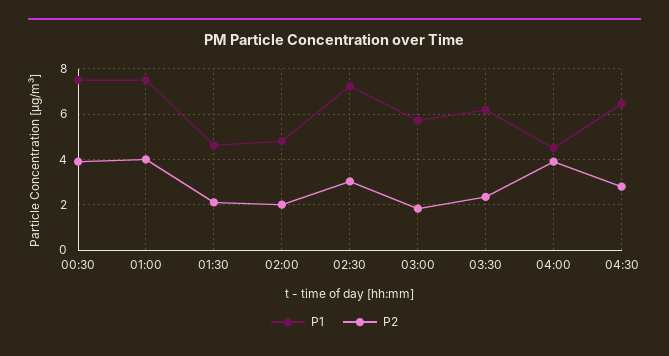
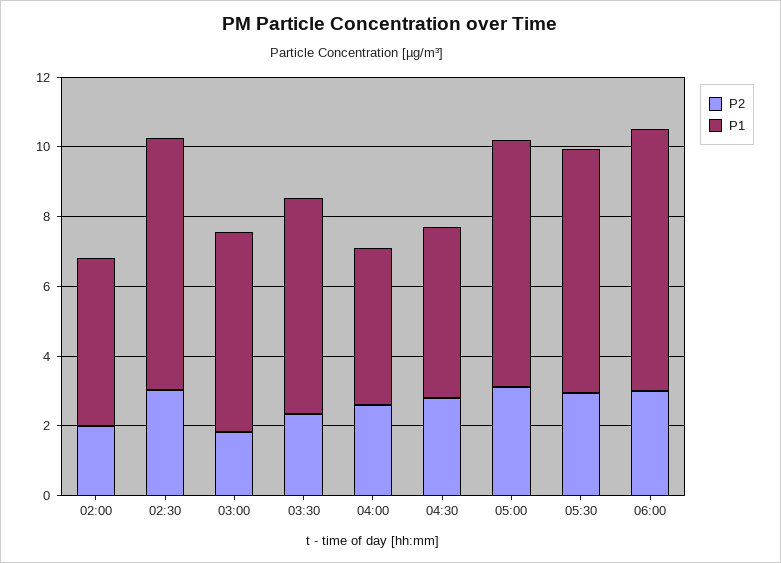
P1, 00:30: 7.5 -> none
P2, 00:30: 4 -> none
P1, 01:00: 7.5 -> none
P2, 01:00: 4 -> none
P1, 01:30: 4.5 -> none
P2, 01:30: 2 -> none
P2, 04:00: 4 -> 2.5
P1, 04:30: 6.5 -> 5
P2, 05:00: none -> 3
P1, 05:00: none -> 7
P2, 05:30: none -> 3
P1, 05:30: none -> 7
P2, 06:00: none -> 3
P1, 06:00: none -> 7.5

